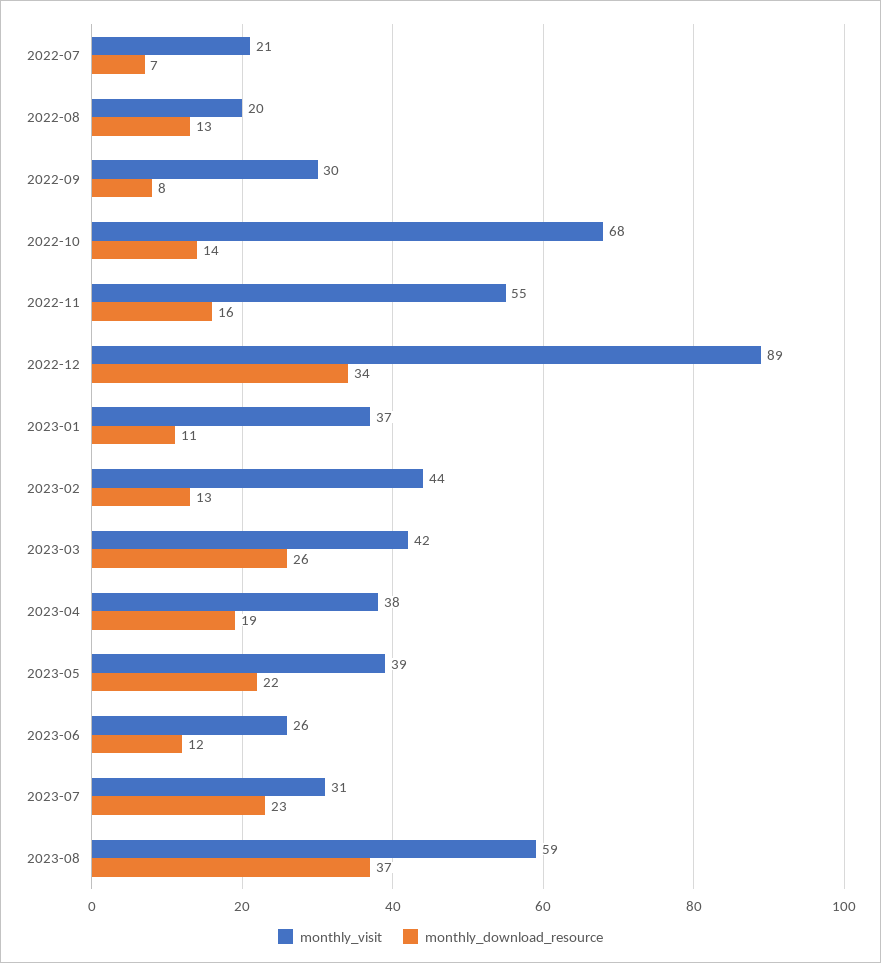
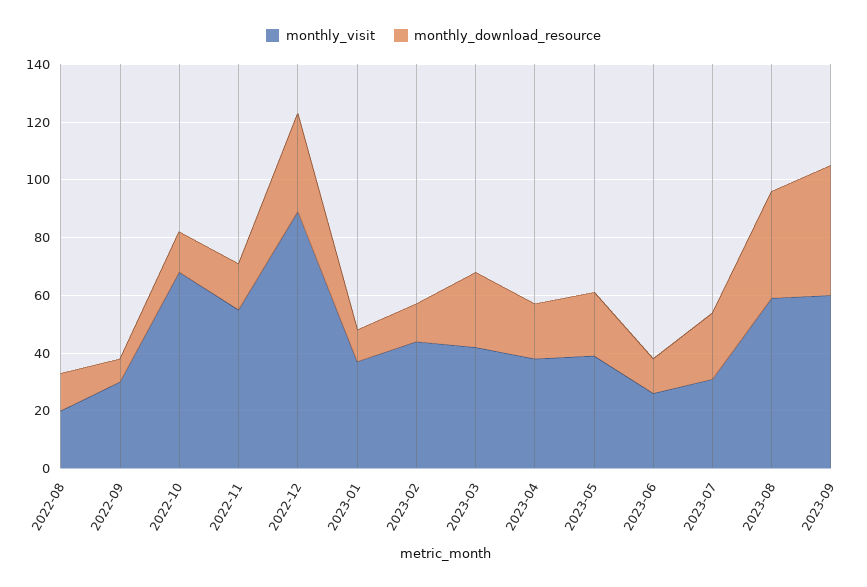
monthly_visit, 2022-07: 21 -> none
monthly_download_resource, 2022-07: 7 -> none
monthly_visit, 2023-09: none -> 60
monthly_download_resource, 2023-09: none -> 45

